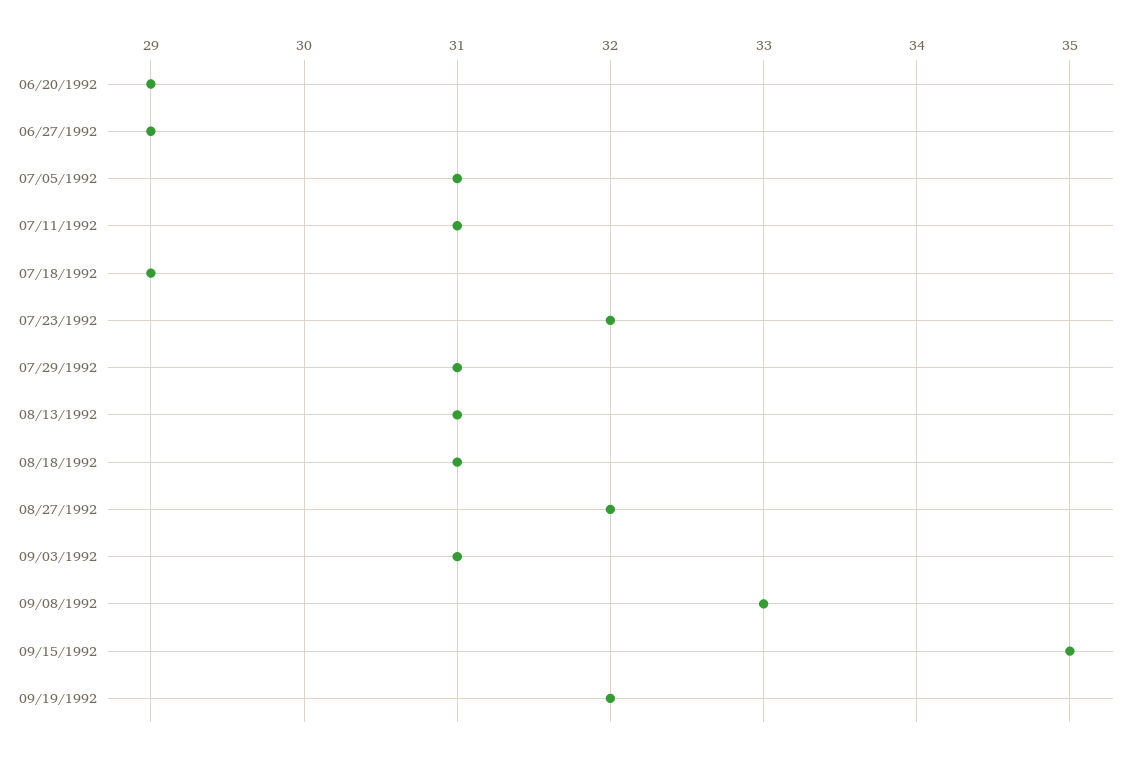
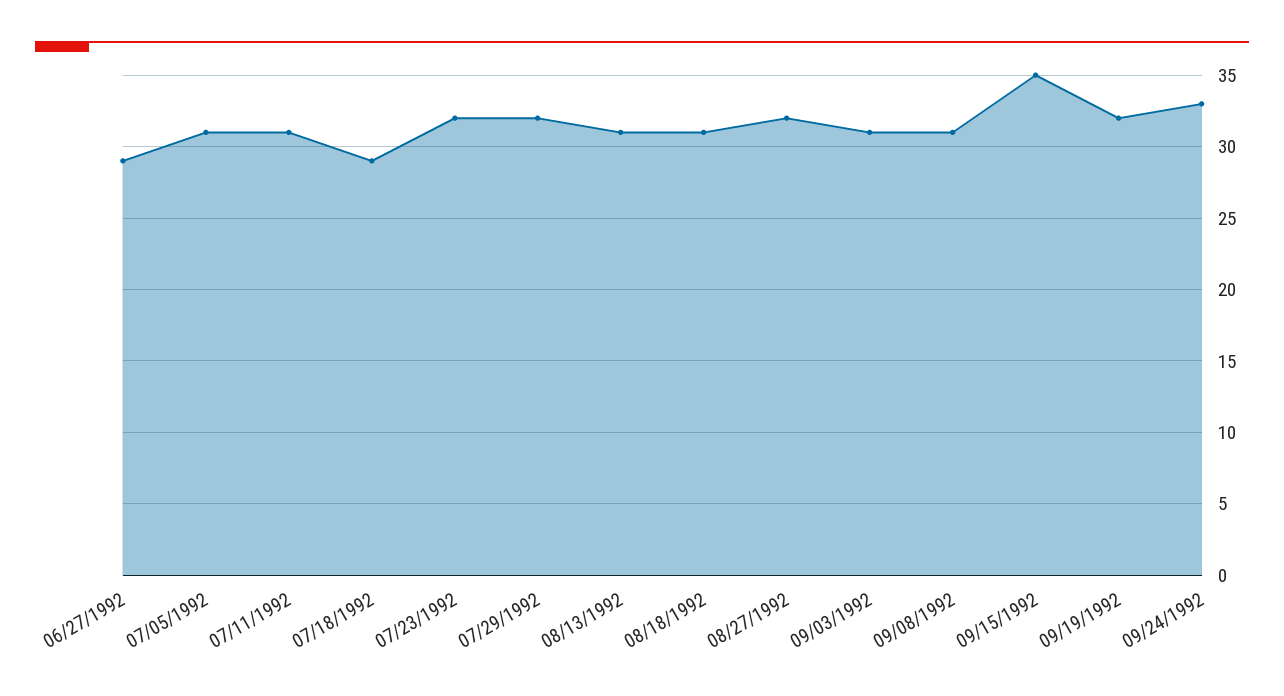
06/20/1992: 29 -> none
07/29/1992: 31 -> 32
09/08/1992: 33 -> 31
09/24/1992: none -> 33

